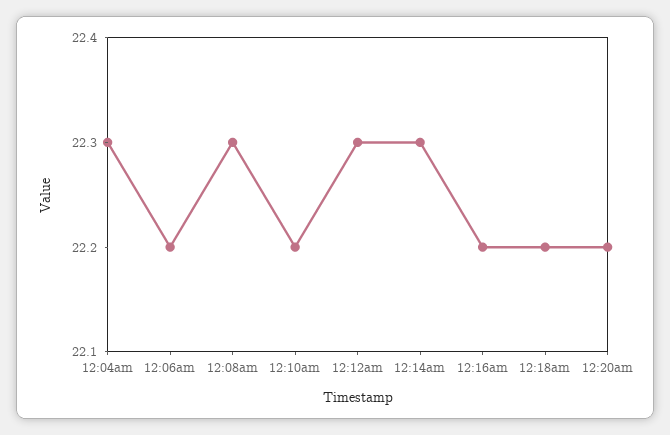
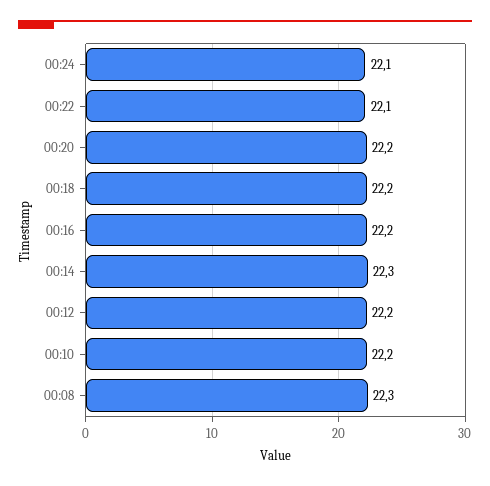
12:04am: 22.3 -> none
12:06am: 22.2 -> none
12:12am: 22.3 -> 22.2
00:24: none -> 22.1
00:22: none -> 22.1

